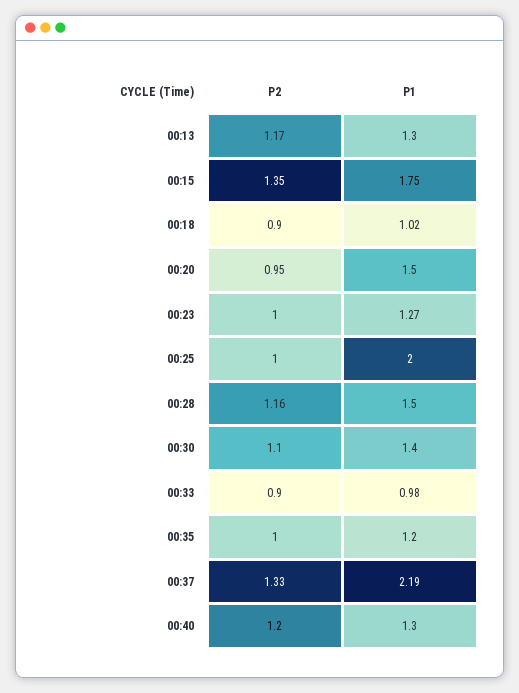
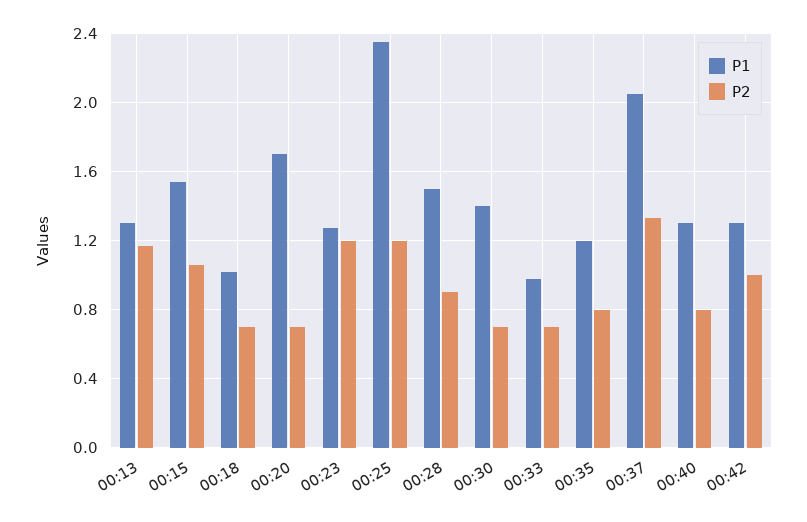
P2, 00:15: 1.35 -> 1.05
P1, 00:15: 1.75 -> 1.55
P2, 00:18: 0.9 -> 0.7
P2, 00:20: 0.95 -> 0.7
P1, 00:20: 1.5 -> 1.7
P2, 00:23: 1 -> 1.2
P2, 00:25: 1 -> 1.2
P1, 00:25: 2 -> 2.35
P2, 00:28: 1.16 -> 0.9
P2, 00:30: 1.1 -> 0.7
P2, 00:33: 0.9 -> 0.7
P2, 00:35: 1 -> 0.8
P1, 00:37: 2.19 -> 2.05
P2, 00:40: 1.2 -> 0.8
P1, 00:42: none -> 1.3
P2, 00:42: none -> 1

